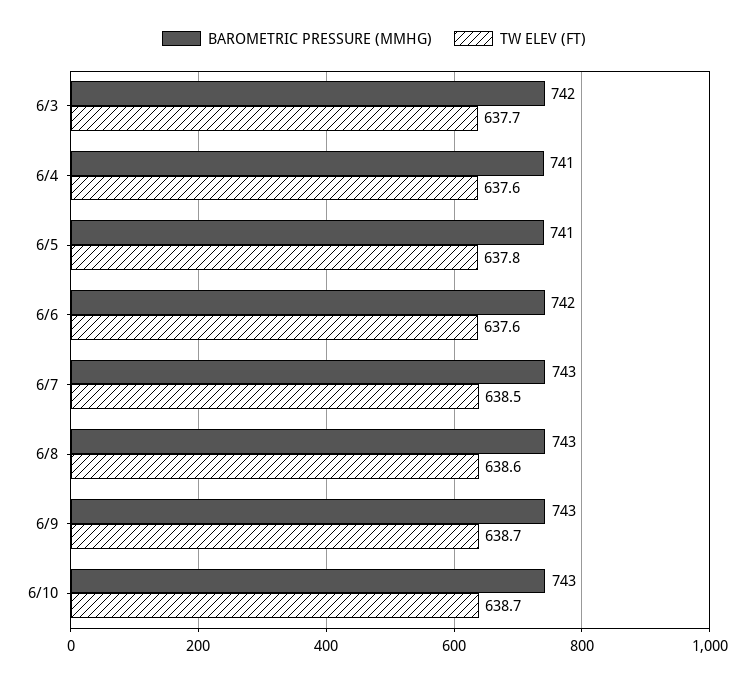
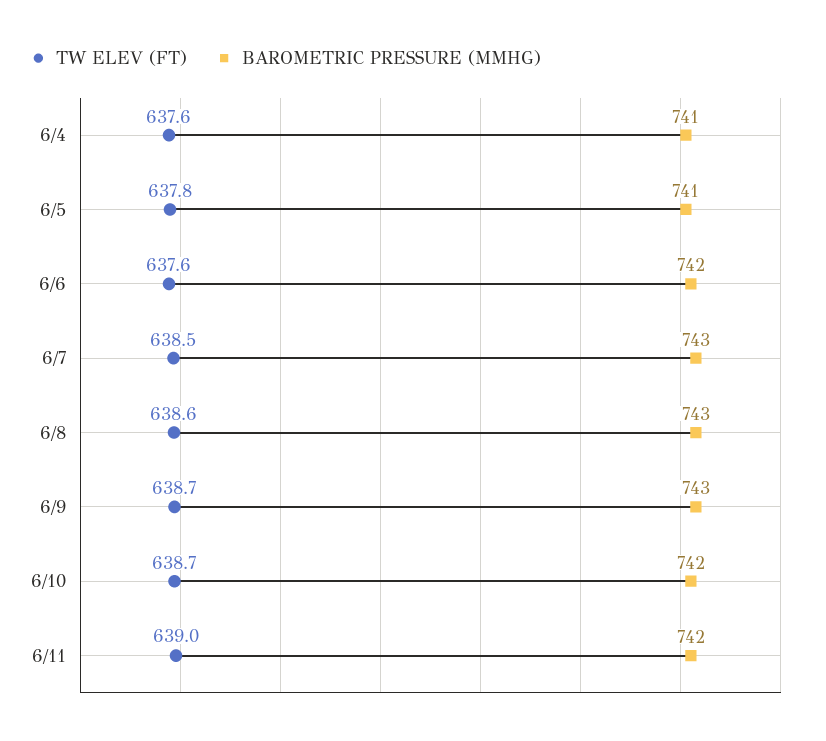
BAROMETRIC PRESSURE (MMHG), 6/3: 742 -> none
TW ELEV (FT), 6/3: 637.7 -> none
BAROMETRIC PRESSURE (MMHG), 6/10: 743 -> 742
TW ELEV (FT), 6/11: none -> 639
BAROMETRIC PRESSURE (MMHG), 6/11: none -> 742

